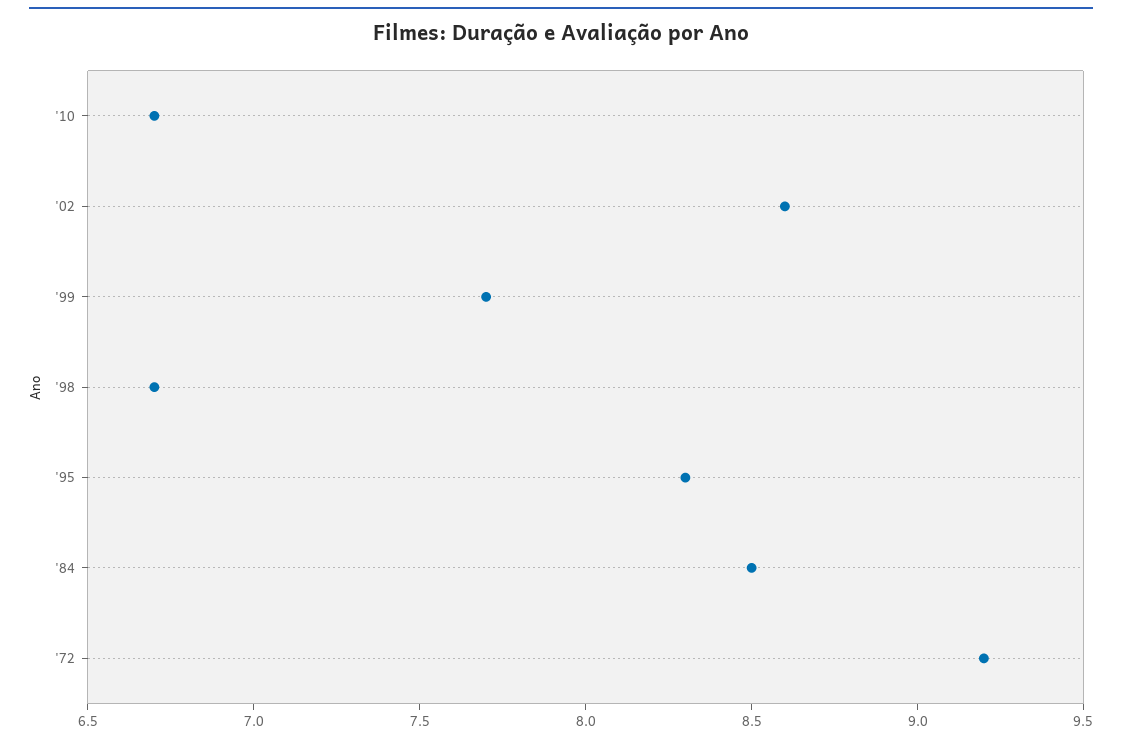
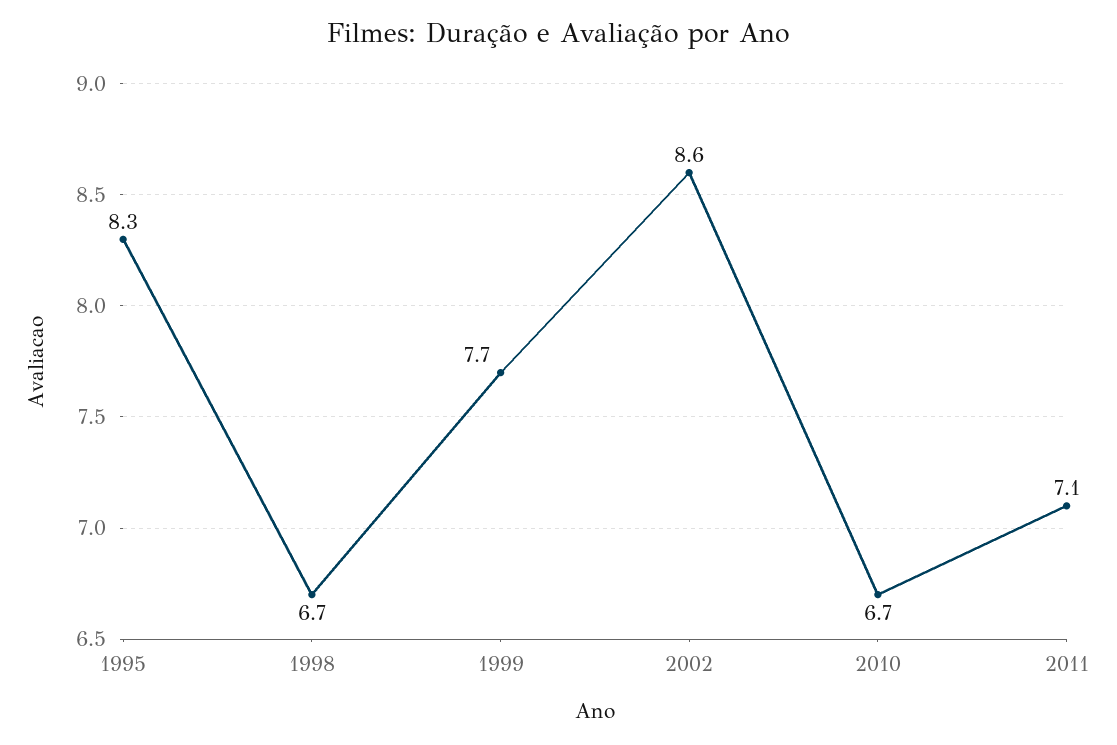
'84: 8.5 -> none
'72: 9.2 -> none
2011: none -> 7.1

